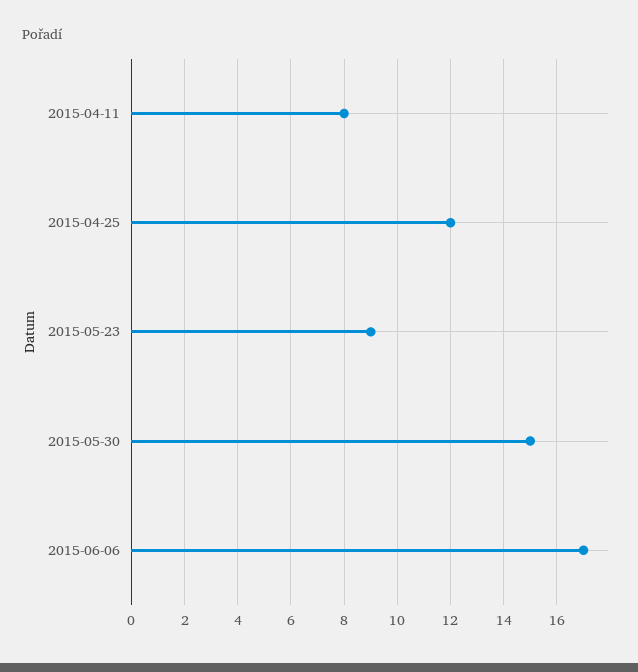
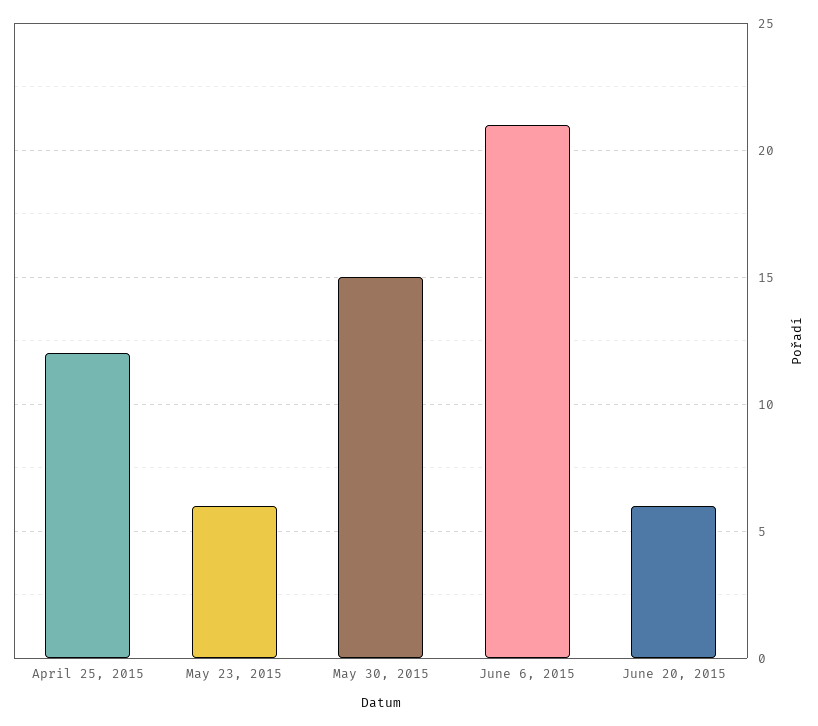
2015-04-11: 8 -> none
2015-05-23: 9 -> 6
2015-06-06: 17 -> 21
June 20, 2015: none -> 6

